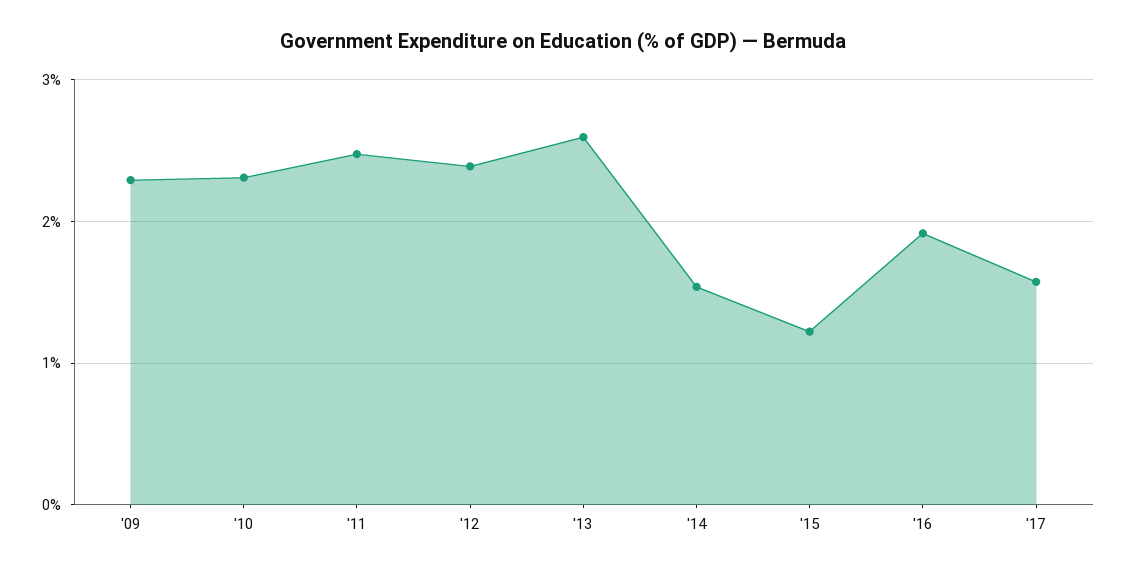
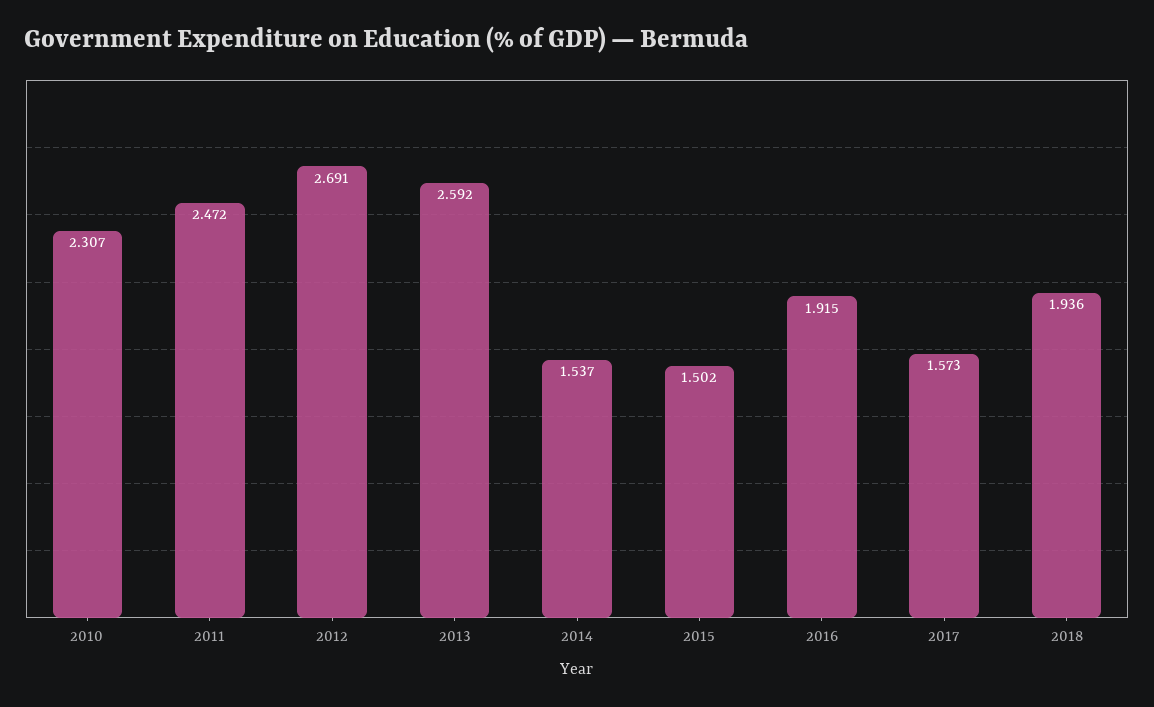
'09: 2.3 -> none
'12: 2.4 -> 2.691
'15: 1.2 -> 1.502
2018: none -> 1.936

